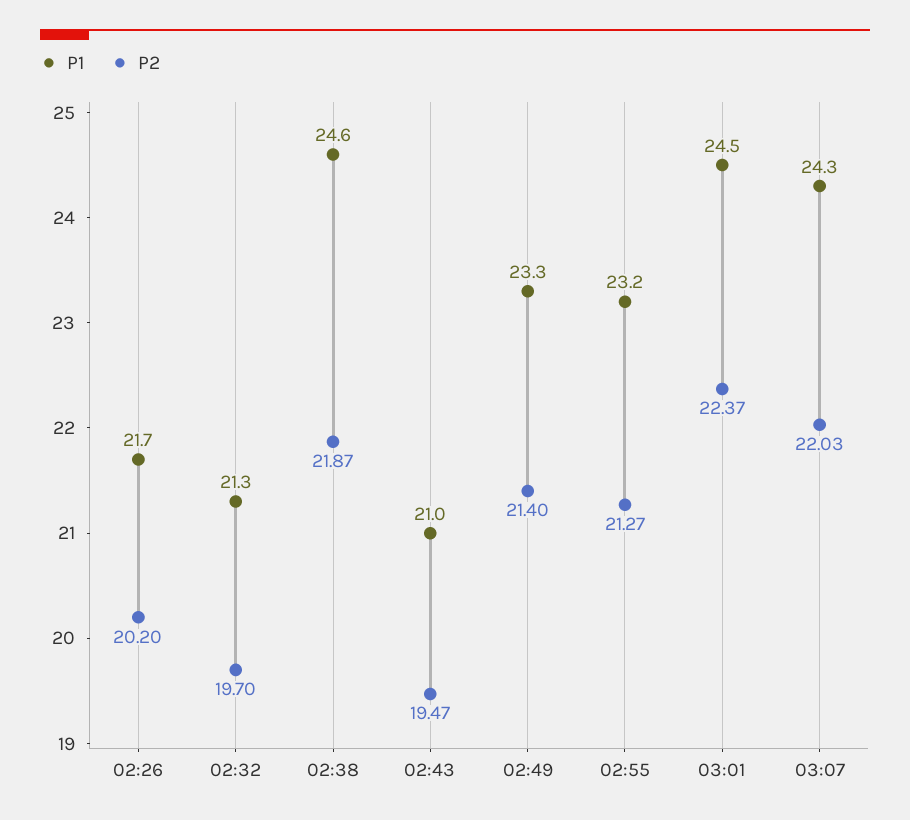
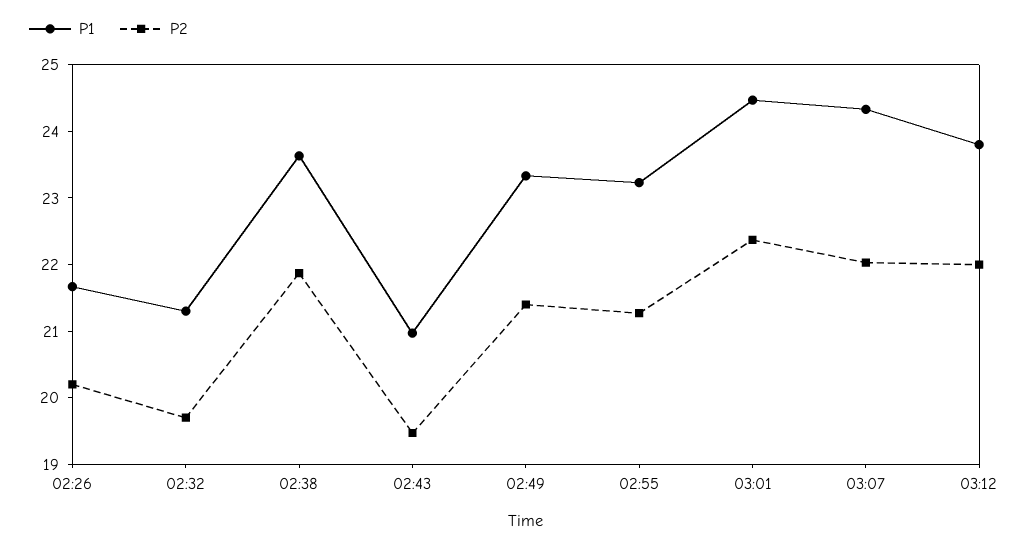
P1, 02:38: 24.6 -> 23.6
P1, 03:12: none -> 23.8
P2, 03:12: none -> 22

